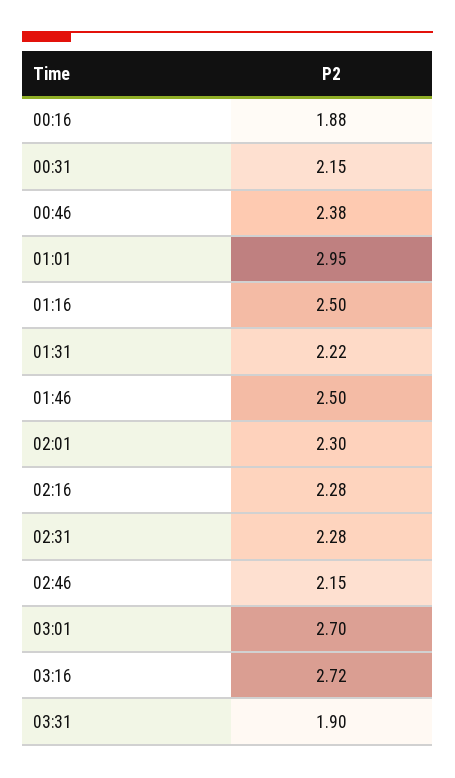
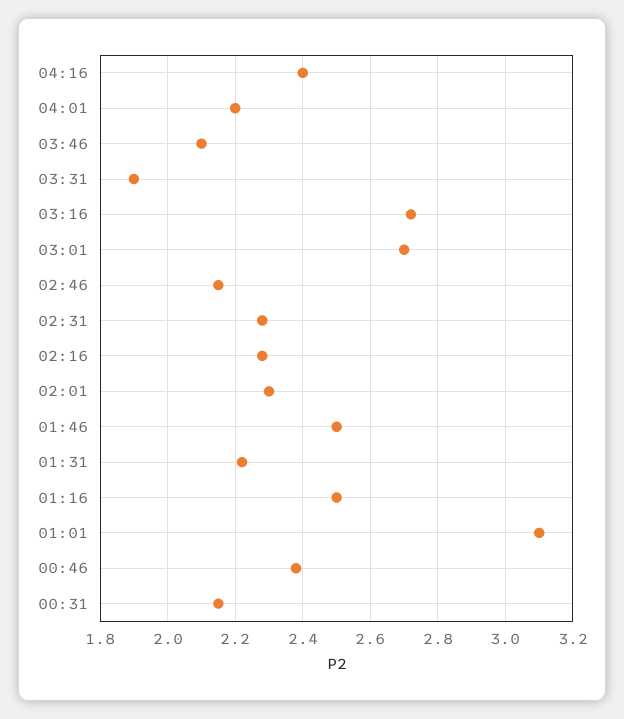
00:16: 1.88 -> none
01:01: 2.95 -> 3.1
04:16: none -> 2.4
04:01: none -> 2.2
03:46: none -> 2.1

